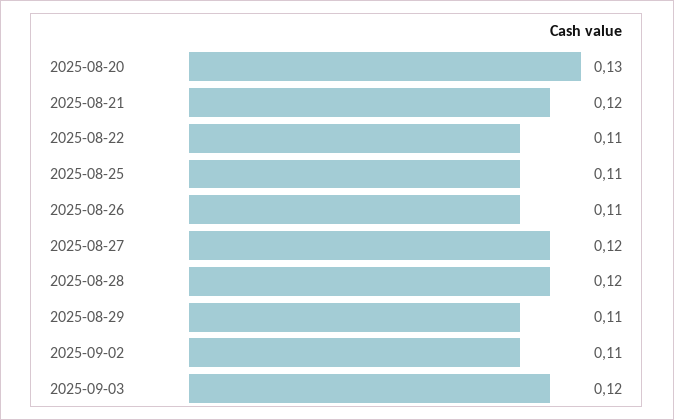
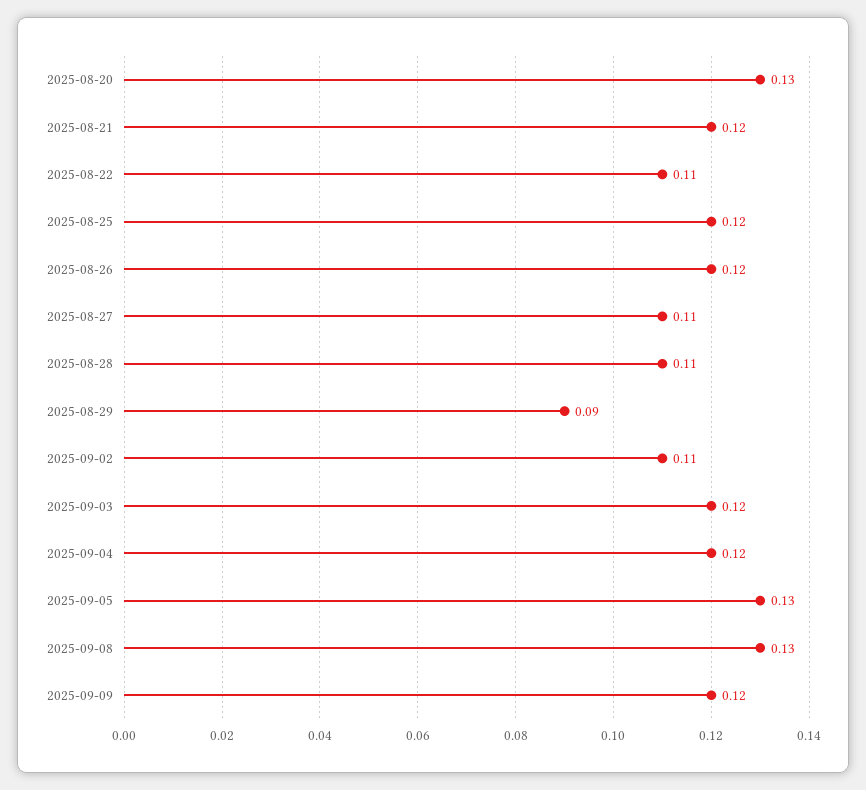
2025-08-25: 0.11 -> 0.12
2025-08-26: 0.11 -> 0.12
2025-08-27: 0.12 -> 0.11
2025-08-28: 0.12 -> 0.11
2025-08-29: 0.11 -> 0.09
2025-09-04: none -> 0.12
2025-09-05: none -> 0.13
2025-09-08: none -> 0.13
2025-09-09: none -> 0.12

